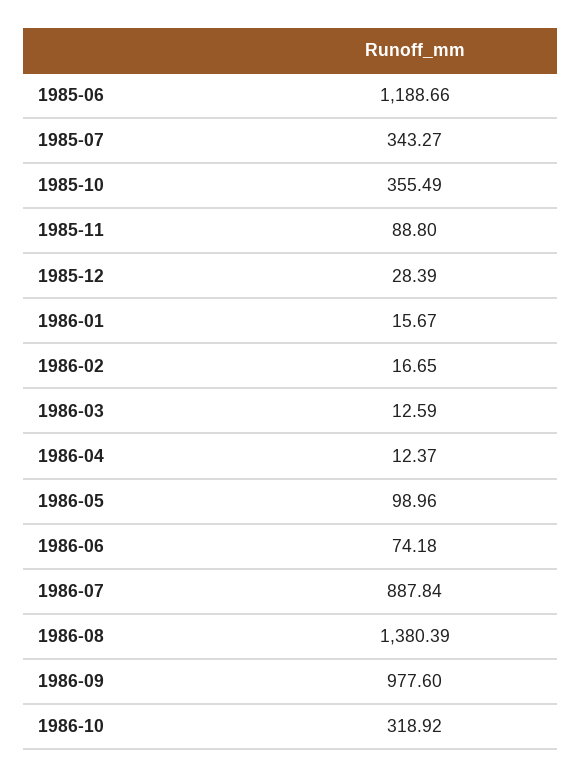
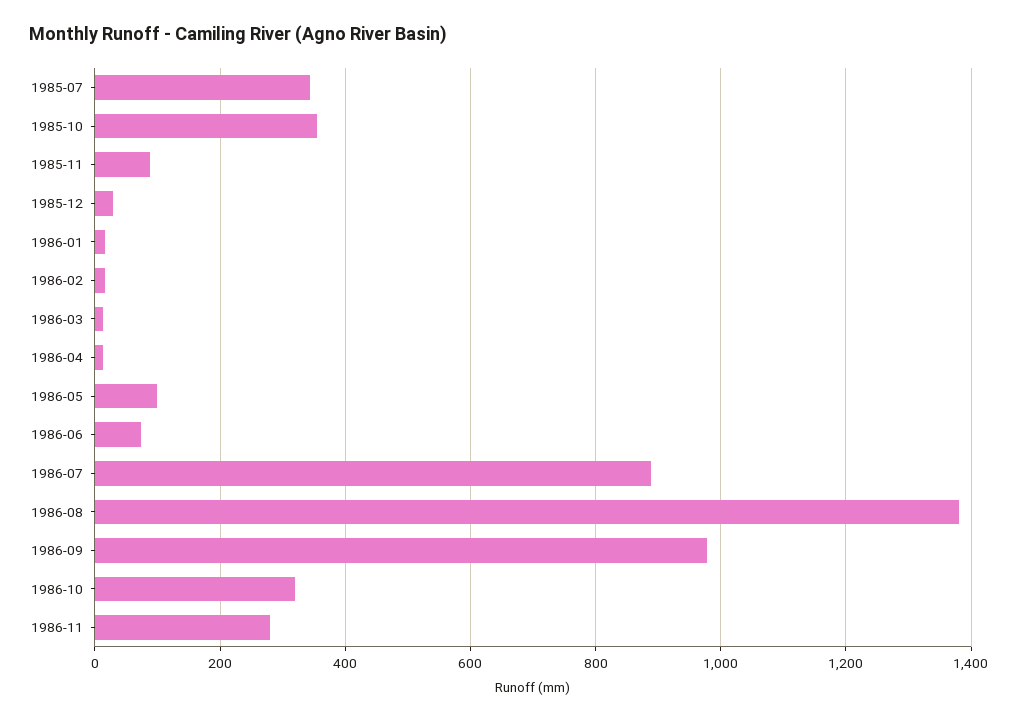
1985-06: 1188.66 -> none
1986-11: none -> 280

